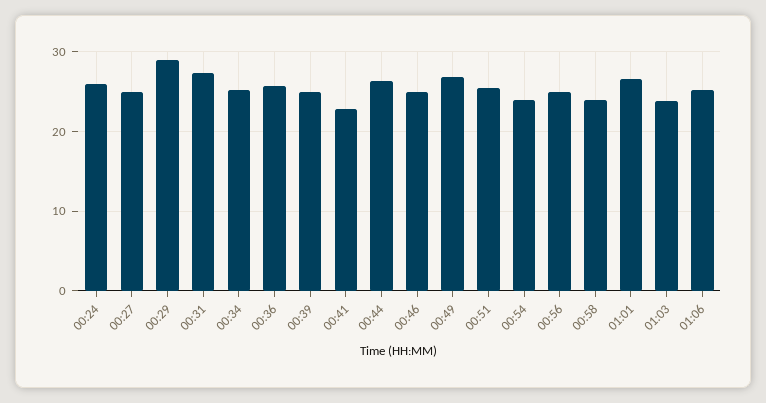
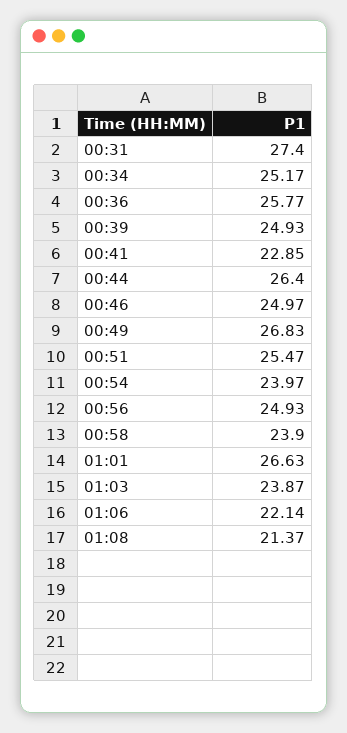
00:24: 26 -> none
00:27: 25 -> none
00:29: 29 -> none
01:06: 25 -> 22.14
01:08: none -> 21.37

